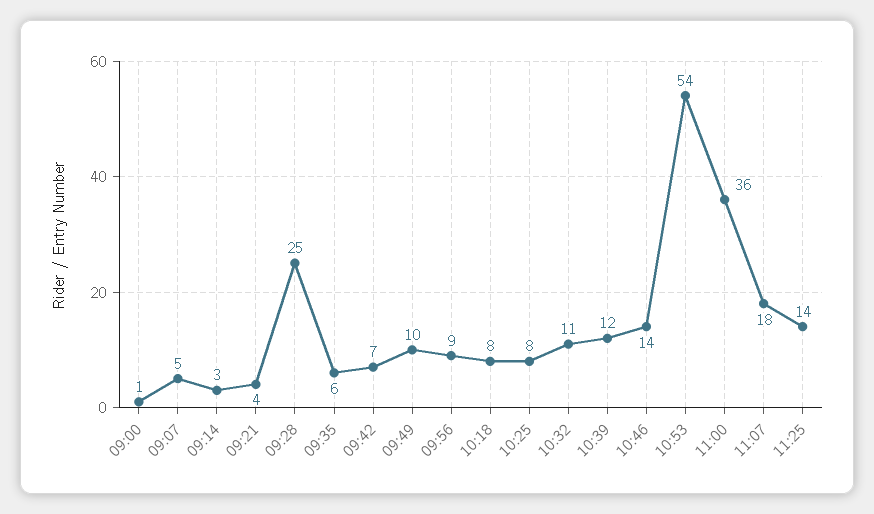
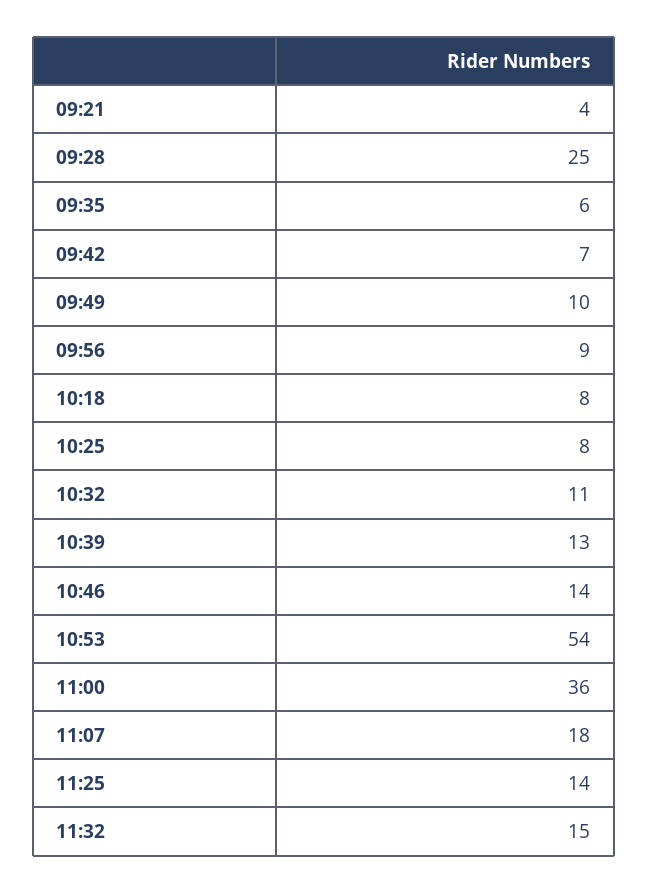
09:00: 1 -> none
09:07: 5 -> none
09:14: 3 -> none
10:39: 12 -> 13
11:32: none -> 15

